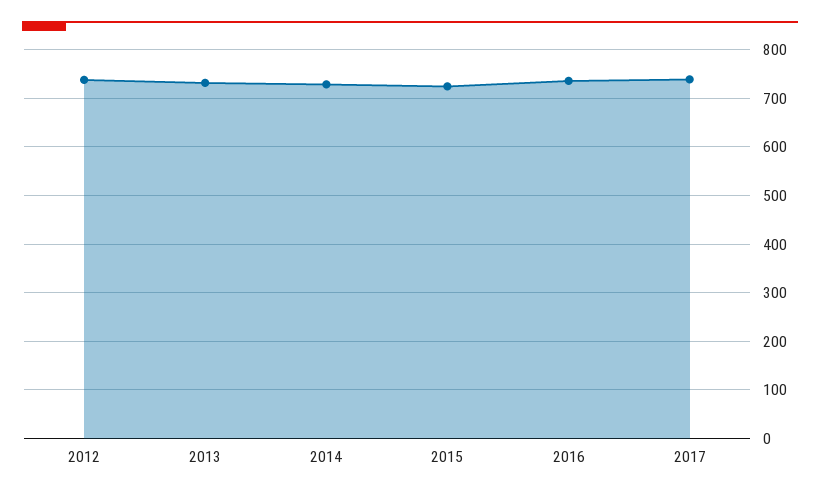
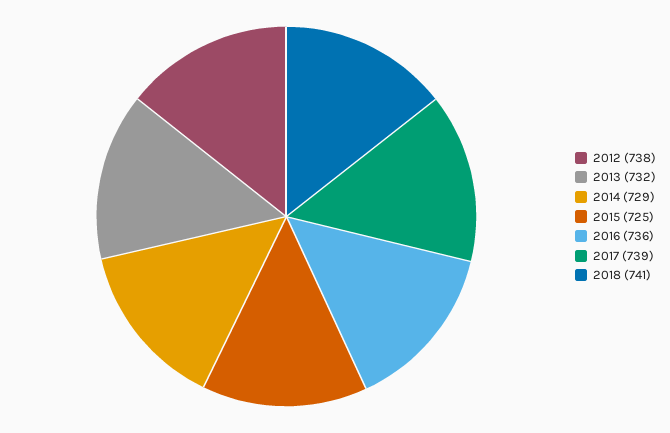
2018: none -> 741

